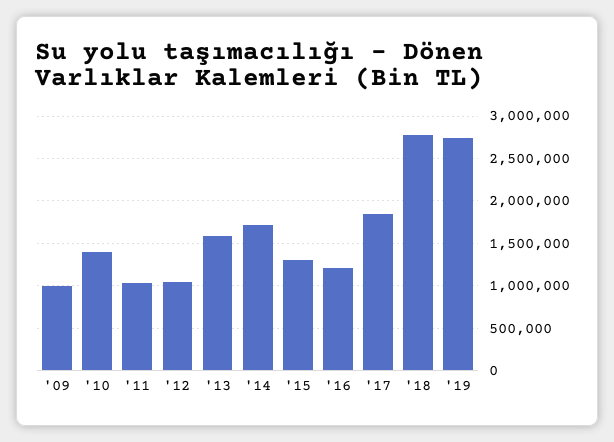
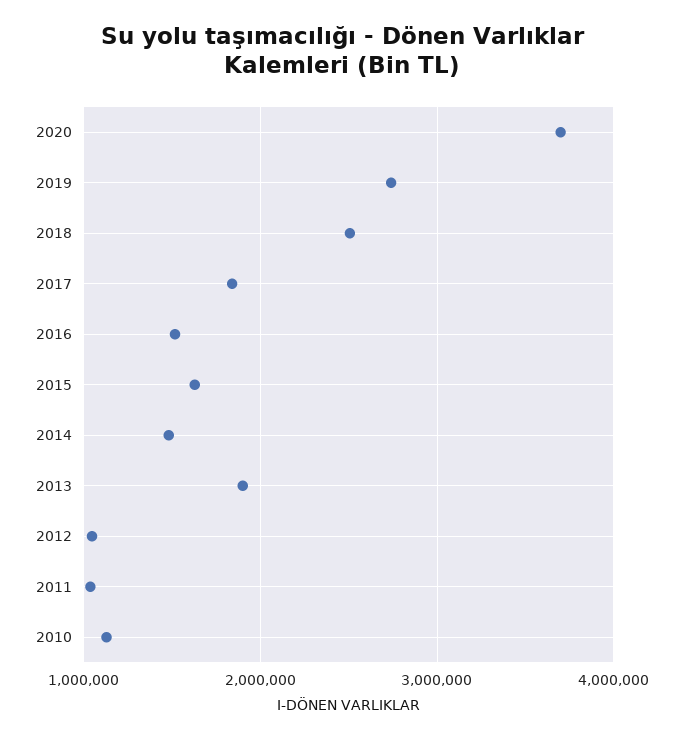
'09: 1000000 -> none
'10: 1400000 -> 1100000
'13: 1600000 -> 1900000
'14: 1700000 -> 1500000
'15: 1300000 -> 1600000
'16: 1200000 -> 1500000
'18: 2800000 -> 2500000
2020: none -> 3700000

